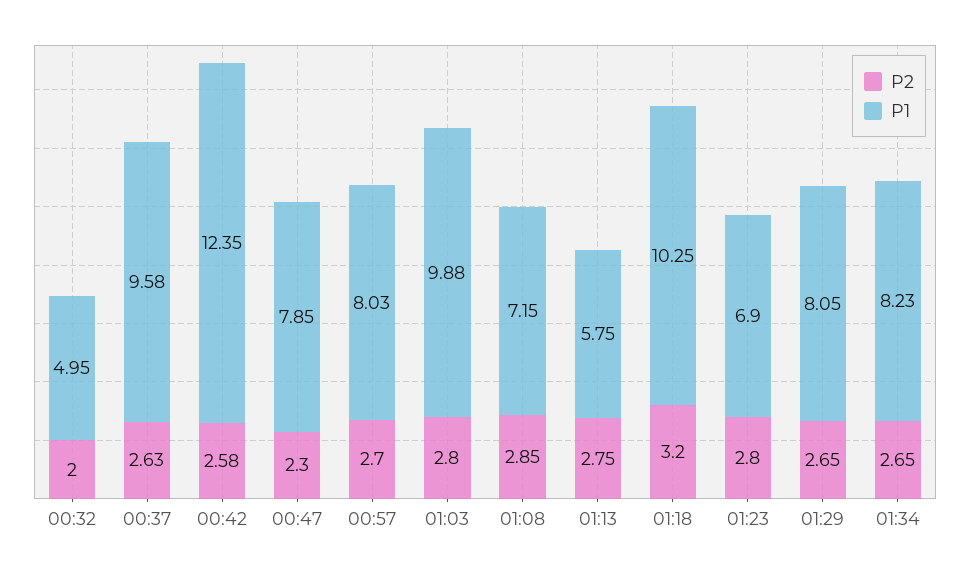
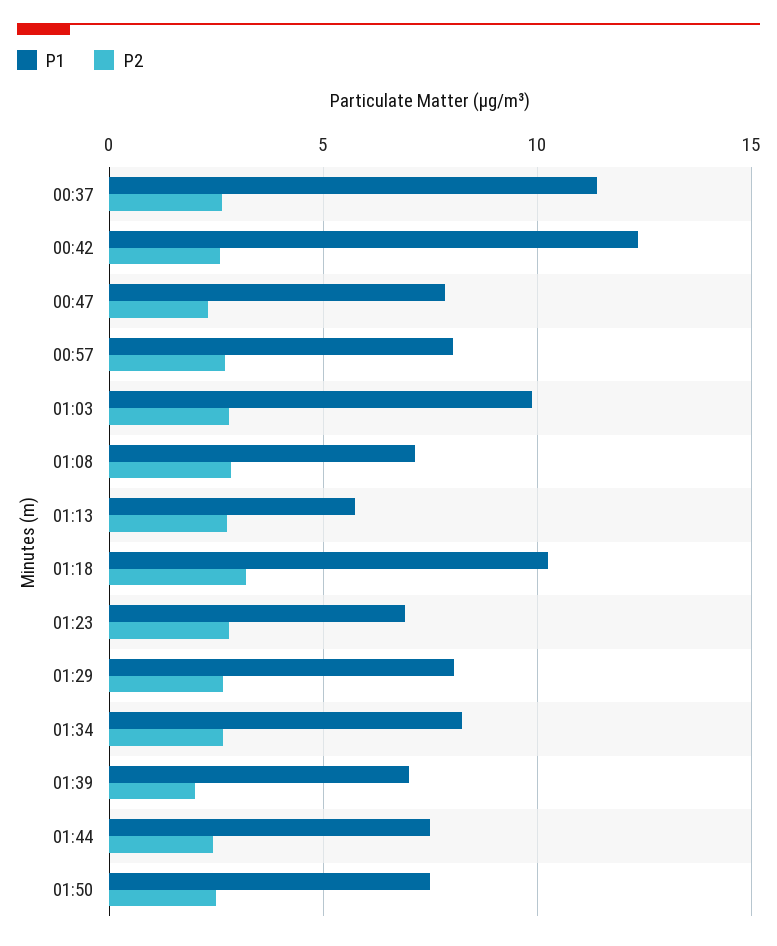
P2, 00:32: 2 -> none
P1, 00:32: 4.95 -> none
P1, 00:37: 9.58 -> 11.5
P1, 01:39: none -> 7
P2, 01:39: none -> 2
P1, 01:44: none -> 7.5
P2, 01:44: none -> 2.5
P1, 01:50: none -> 7.5
P2, 01:50: none -> 2.5

